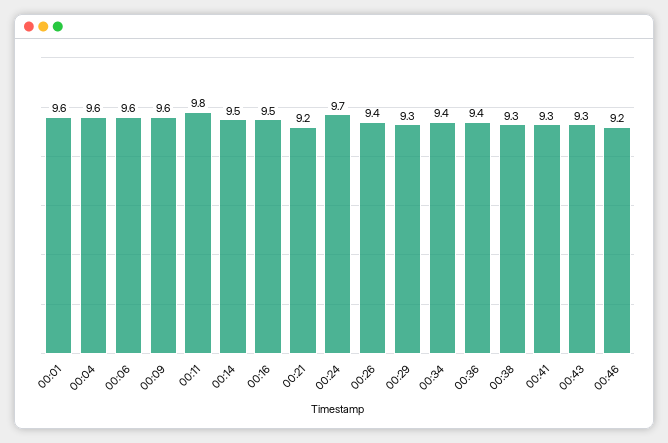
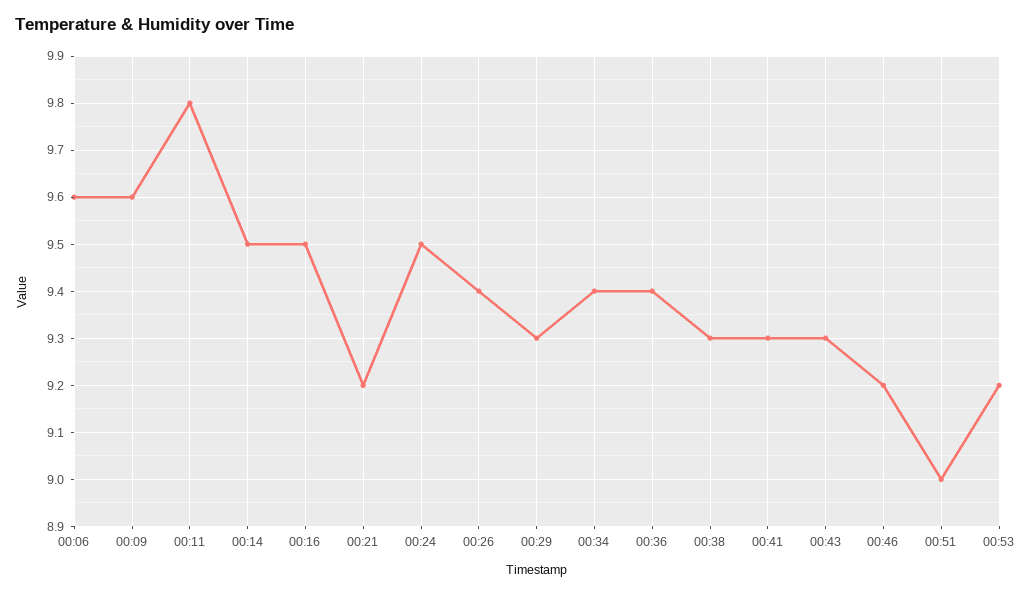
00:01: 9.6 -> none
00:04: 9.6 -> none
00:24: 9.7 -> 9.5
00:51: none -> 9
00:53: none -> 9.2

